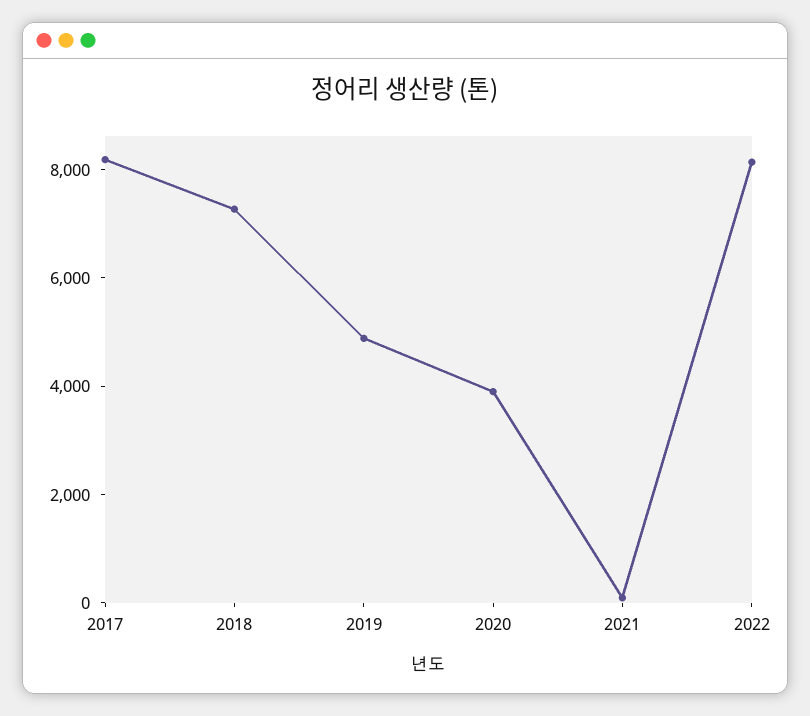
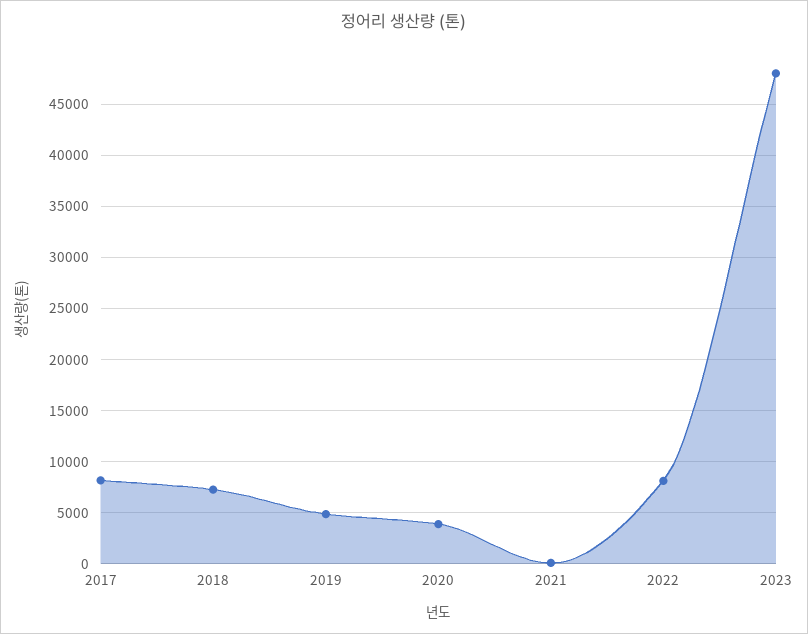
2023: none -> 48000

